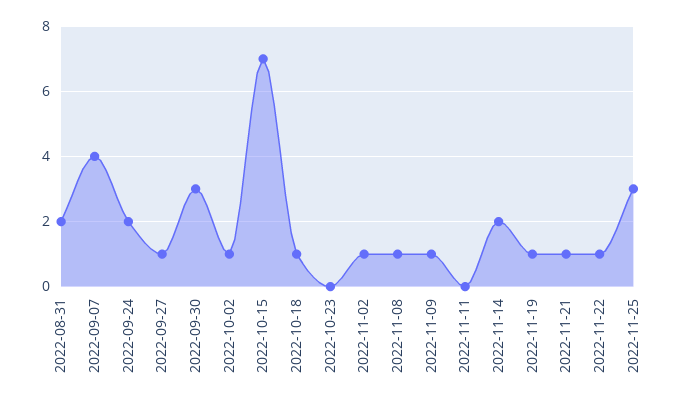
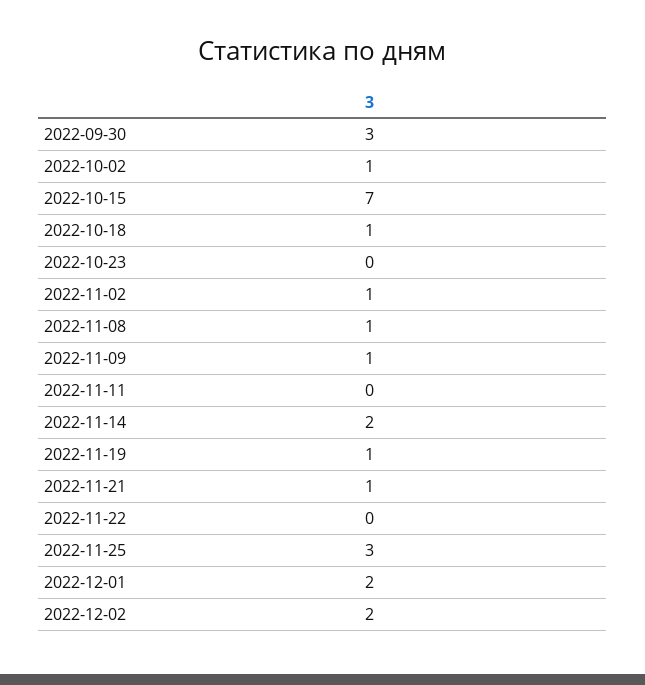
2022-08-31: 2 -> none
2022-09-07: 4 -> none
2022-09-24: 2 -> none
2022-09-27: 1 -> none
2022-11-22: 1 -> 0
2022-12-01: none -> 2
2022-12-02: none -> 2

